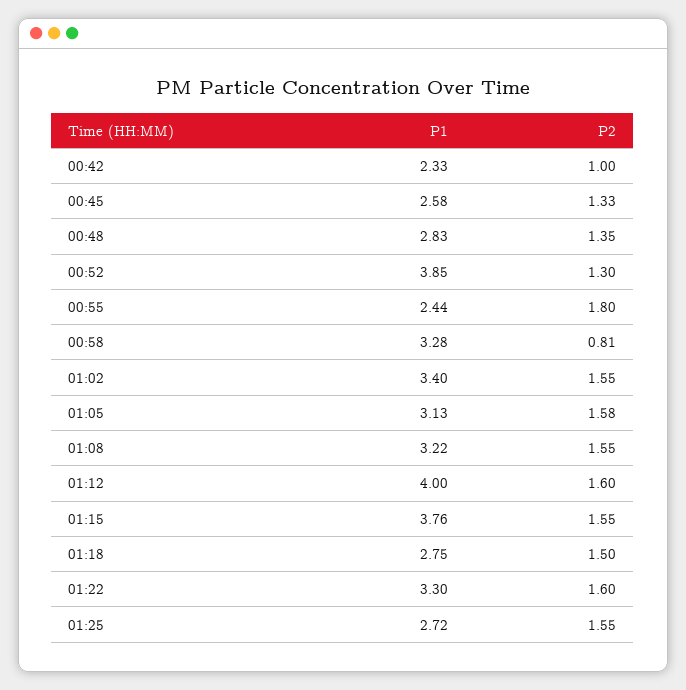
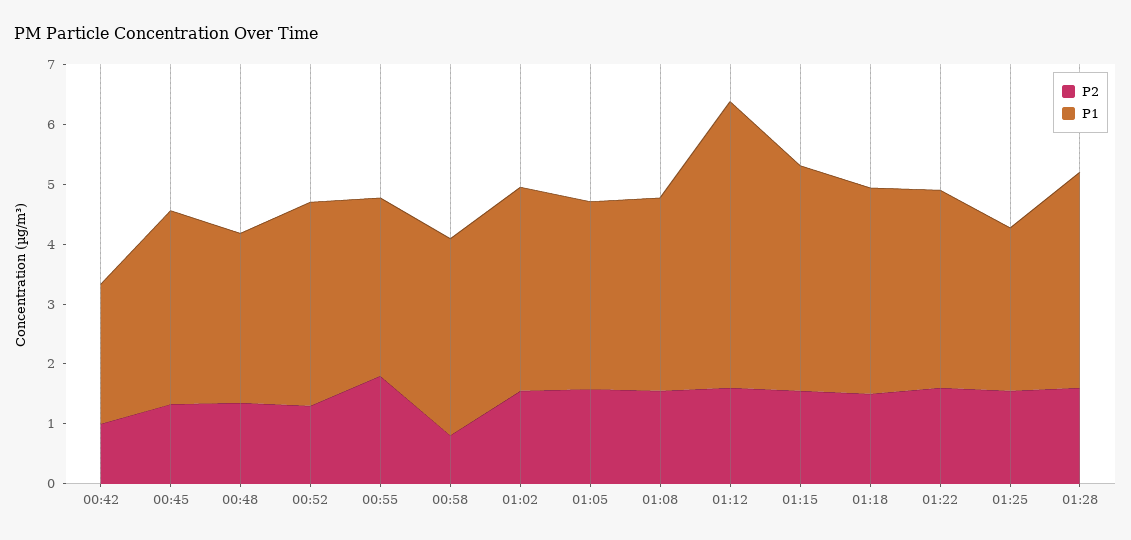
P1, 00:45: 2.58 -> 3.2
P1, 00:52: 3.85 -> 3.4
P1, 00:55: 2.44 -> 3
P1, 01:12: 4 -> 4.8
P1, 01:18: 2.75 -> 3.4
P2, 01:28: none -> 1.6
P1, 01:28: none -> 3.6

